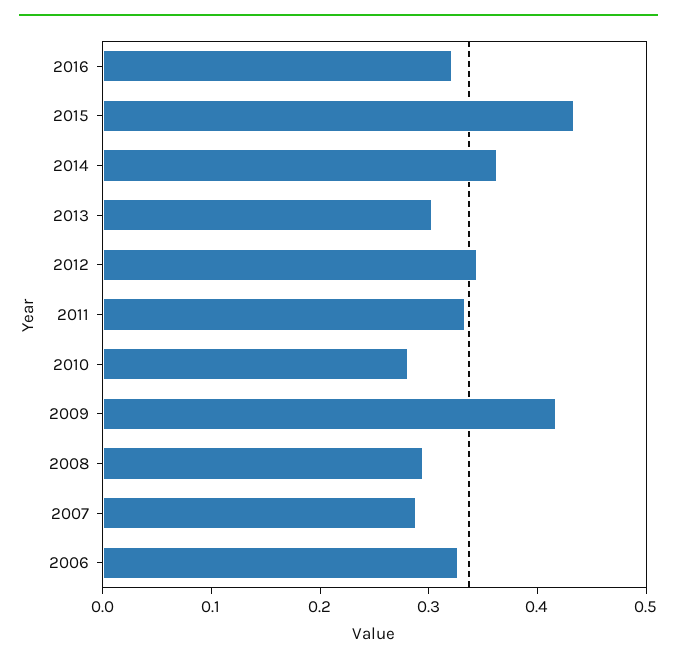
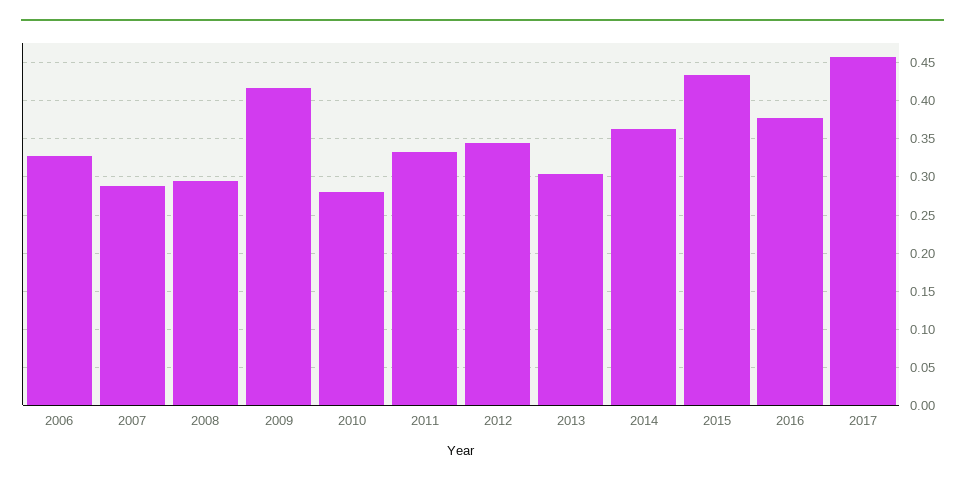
2016: 0.32 -> 0.38
2017: none -> 0.46

